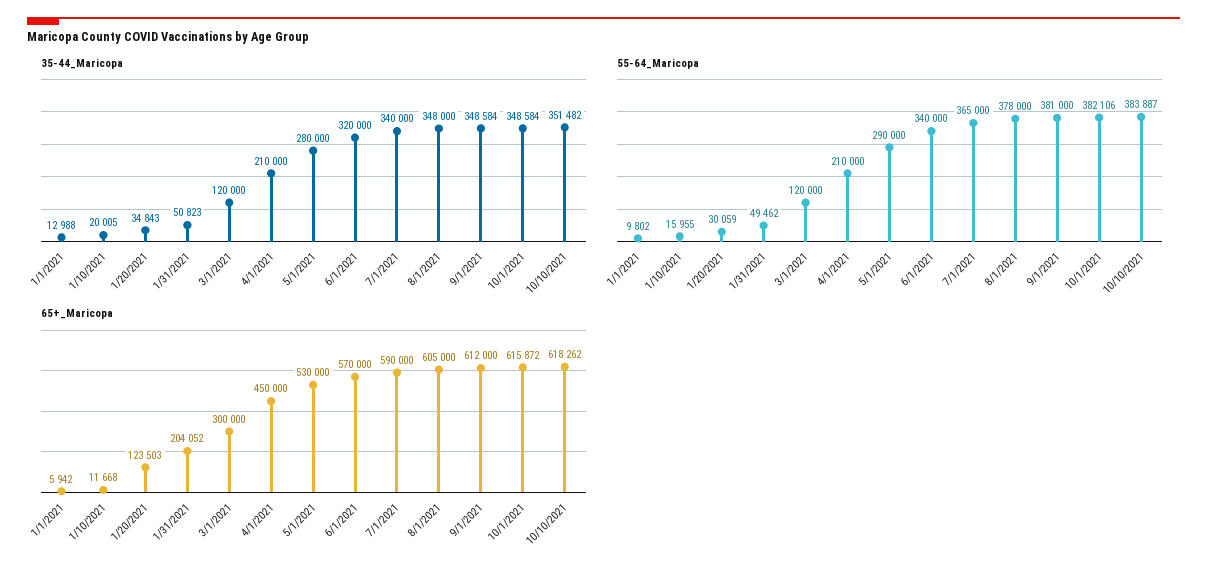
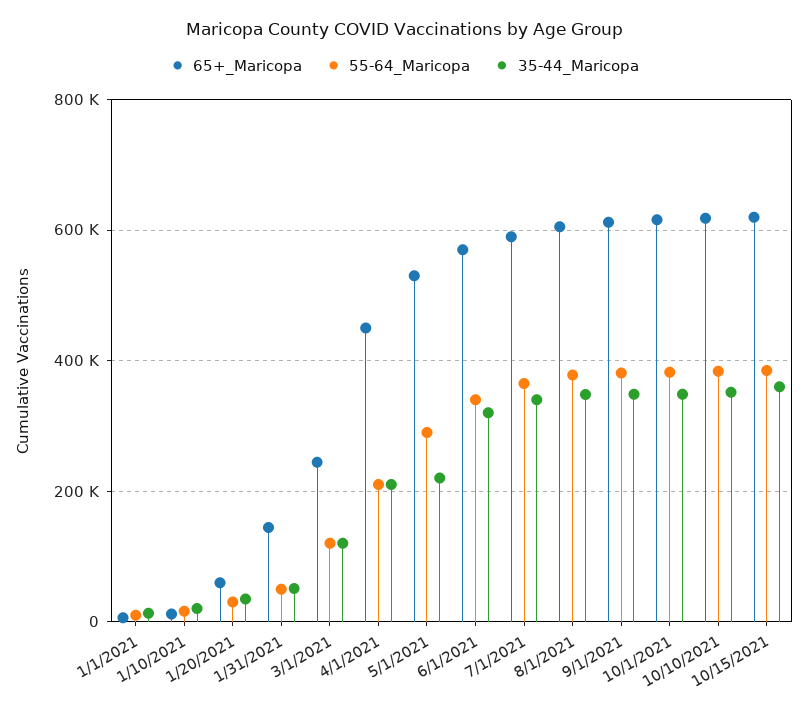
35-44_Maricopa, 5/1/2021: 280000 -> 220000
65+_Maricopa, 1/20/2021: 123503 -> 60000
65+_Maricopa, 1/31/2021: 204052 -> 140000
65+_Maricopa, 3/1/2021: 300000 -> 240000
65+_Maricopa, 10/15/2021: none -> 620000
55-64_Maricopa, 10/15/2021: none -> 380000
35-44_Maricopa, 10/15/2021: none -> 360000

